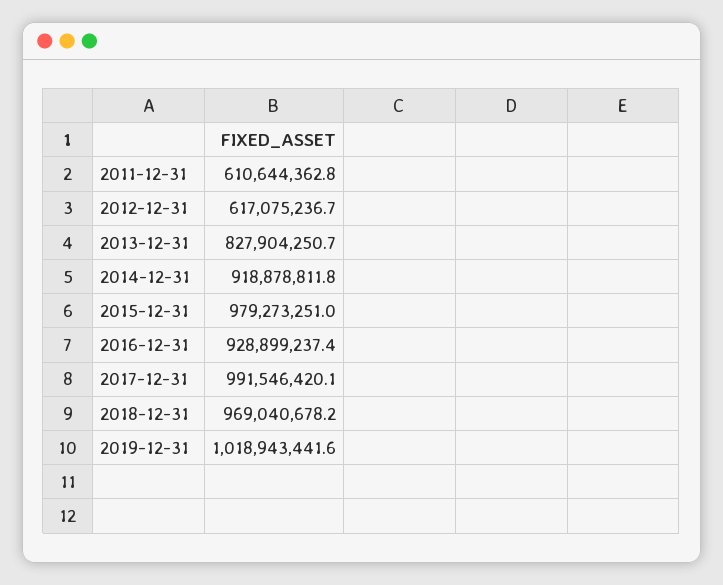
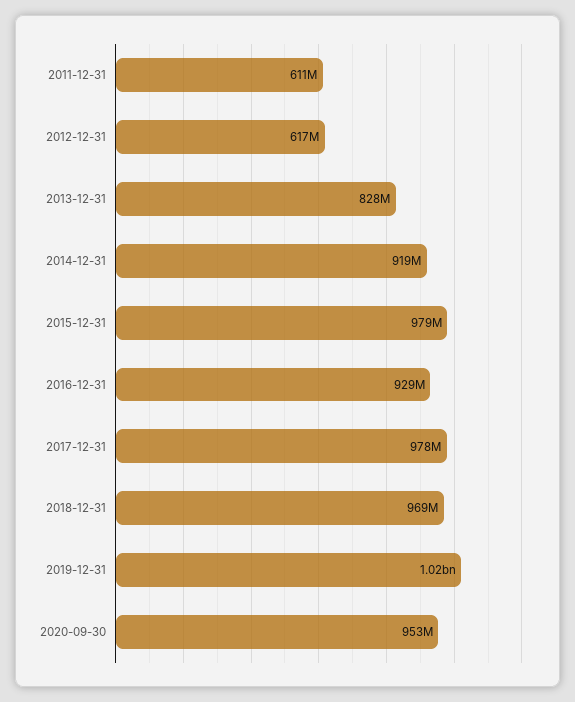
2017-12-31: 991546420.1 -> 978000000
2020-09-30: none -> 953000000

